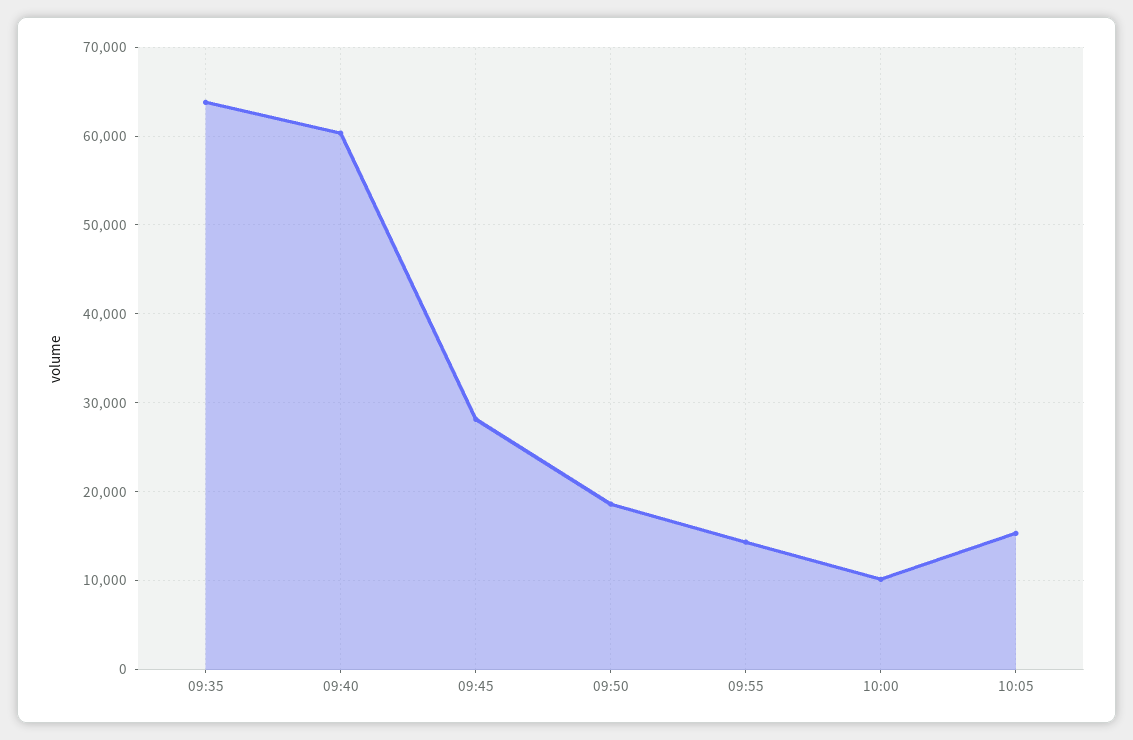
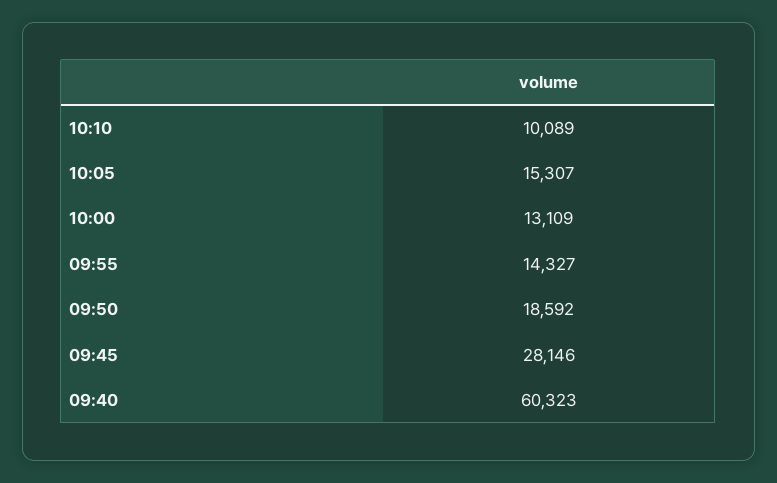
09:35: 64000 -> none
10:00: 10000 -> 13109
10:10: none -> 10089

